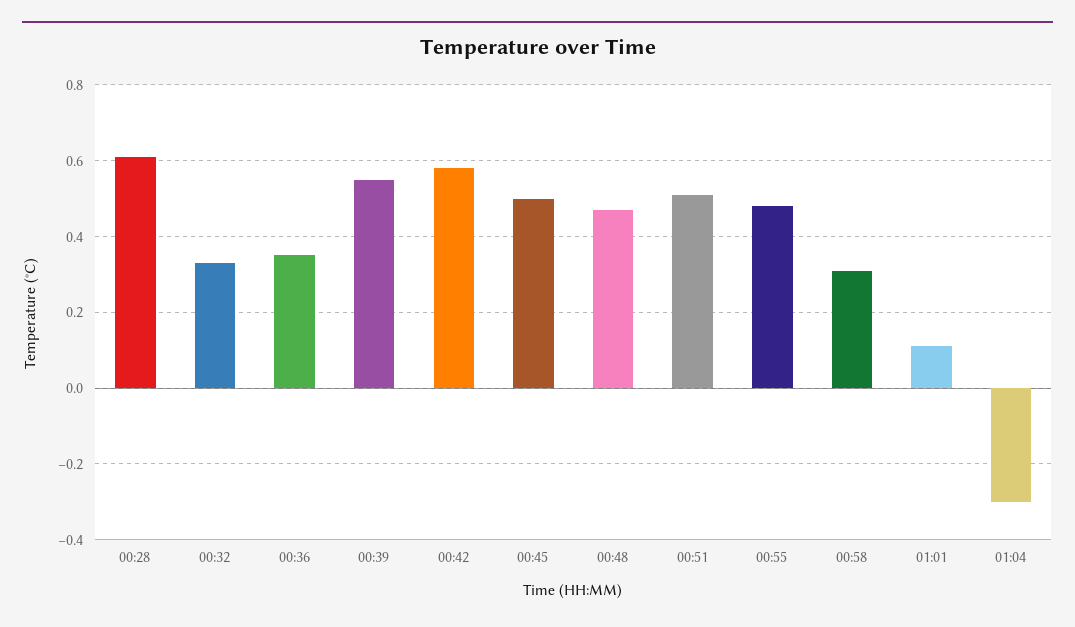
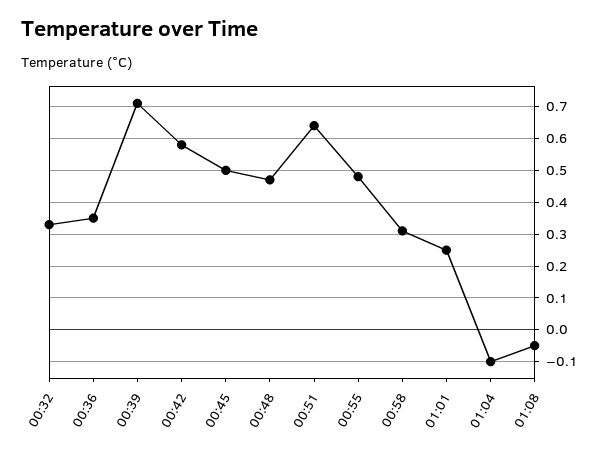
00:28: 0.6 -> none
00:39: 0.55 -> 0.7
00:51: 0.5 -> 0.65
01:01: 0.1 -> 0.25
01:04: -0.3 -> -0.1
01:08: none -> -0.05

